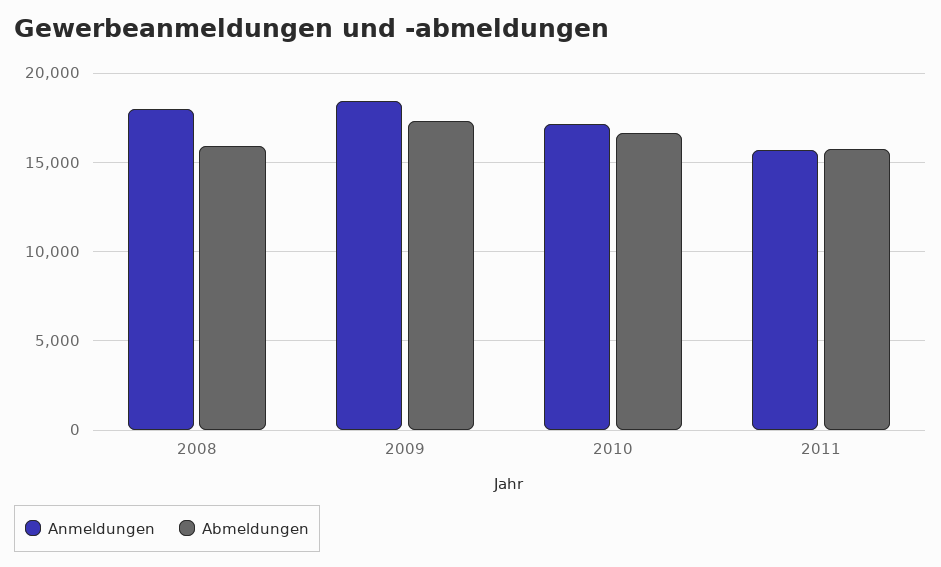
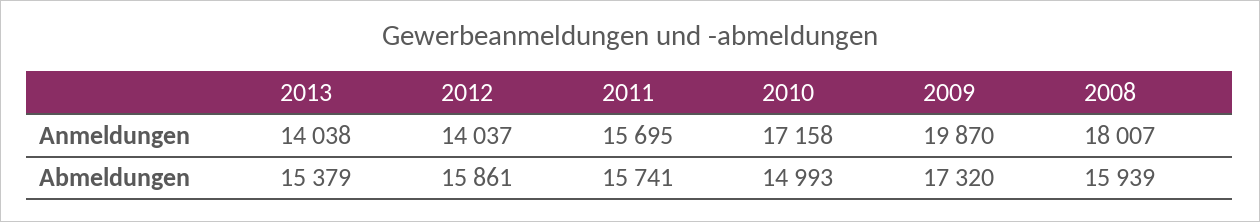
Anmeldungen, 2009: 18500 -> 19870
Abmeldungen, 2010: 16500 -> 14993
Anmeldungen, 2013: none -> 14038
Anmeldungen, 2012: none -> 14037
Abmeldungen, 2013: none -> 15379
Abmeldungen, 2012: none -> 15861

